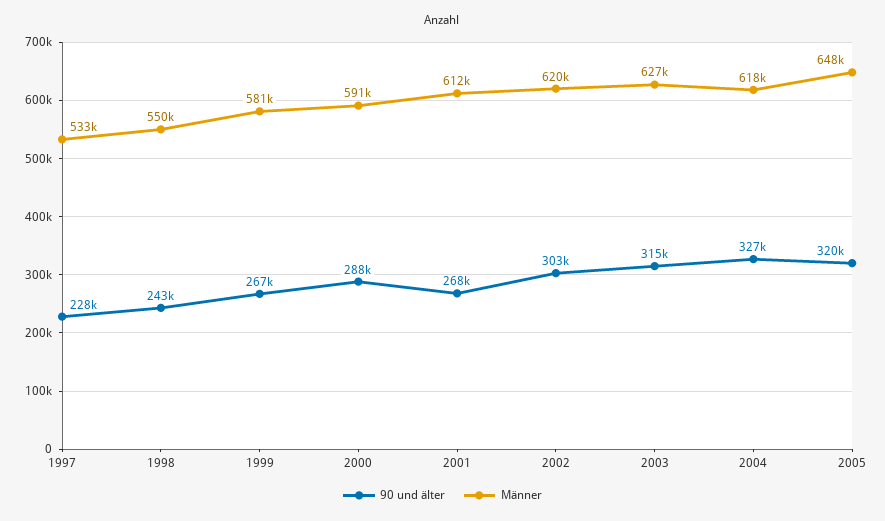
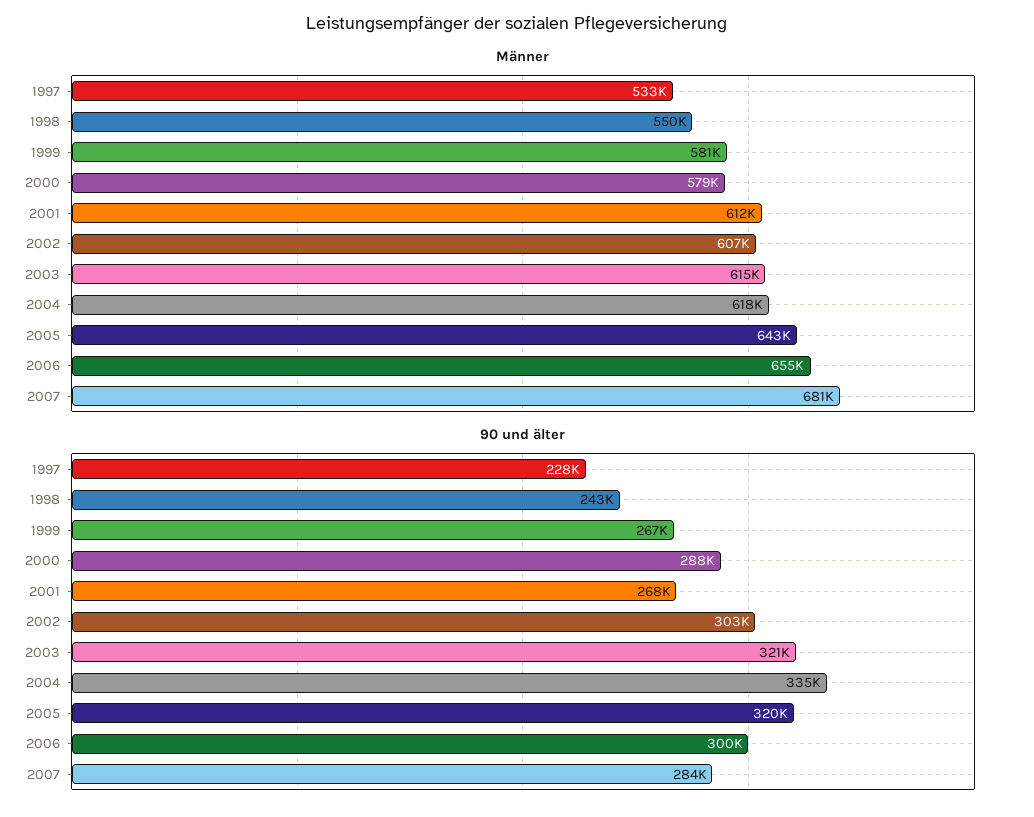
Männer, 2000: 591000 -> 579000
Männer, 2002: 620000 -> 607000
90 und älter, 2003: 315000 -> 321000
Männer, 2003: 627000 -> 615000
90 und älter, 2004: 327000 -> 335000
Männer, 2005: 648000 -> 643000
Männer, 2006: none -> 655000
Männer, 2007: none -> 681000
90 und älter, 2006: none -> 300000
90 und älter, 2007: none -> 284000

